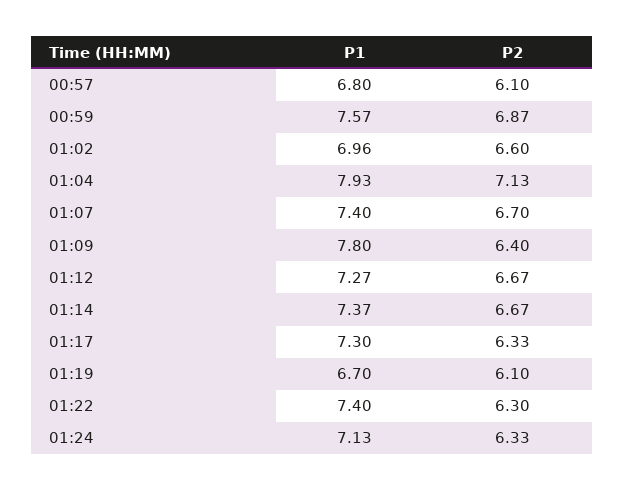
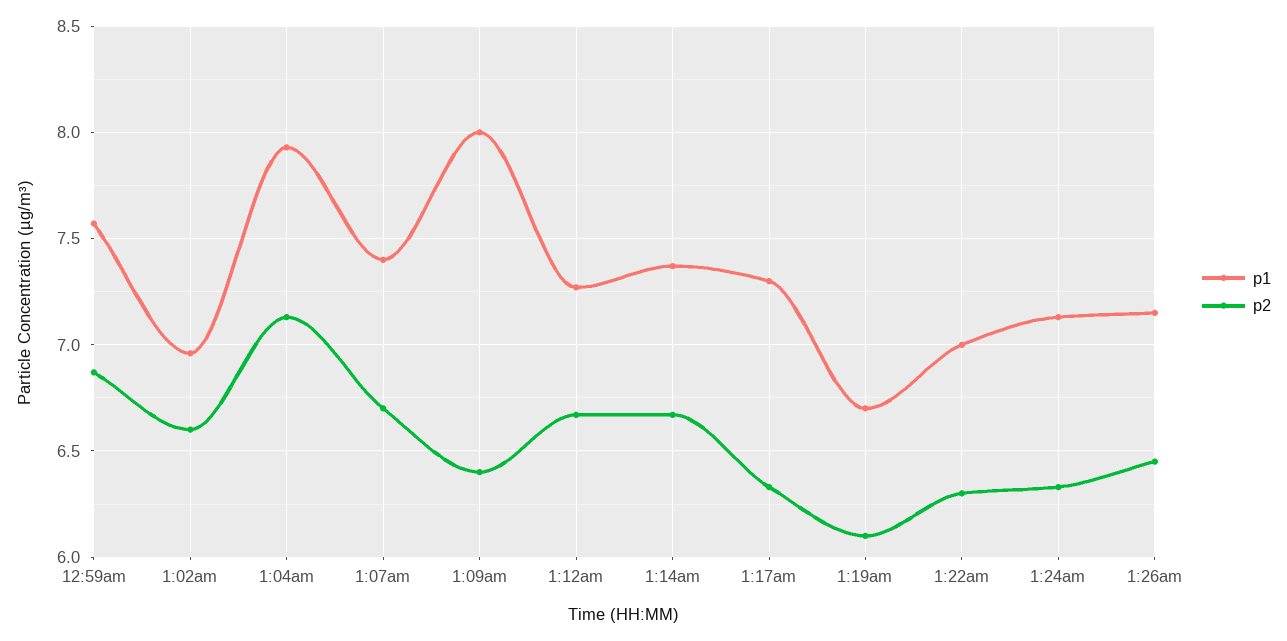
P1, 00:57: 6.8 -> none
P2, 00:57: 6.1 -> none
P1, 01:09: 7.8 -> 8
P1, 01:22: 7.4 -> 7
P1, 1:26am: none -> 7.15
P2, 1:26am: none -> 6.45

